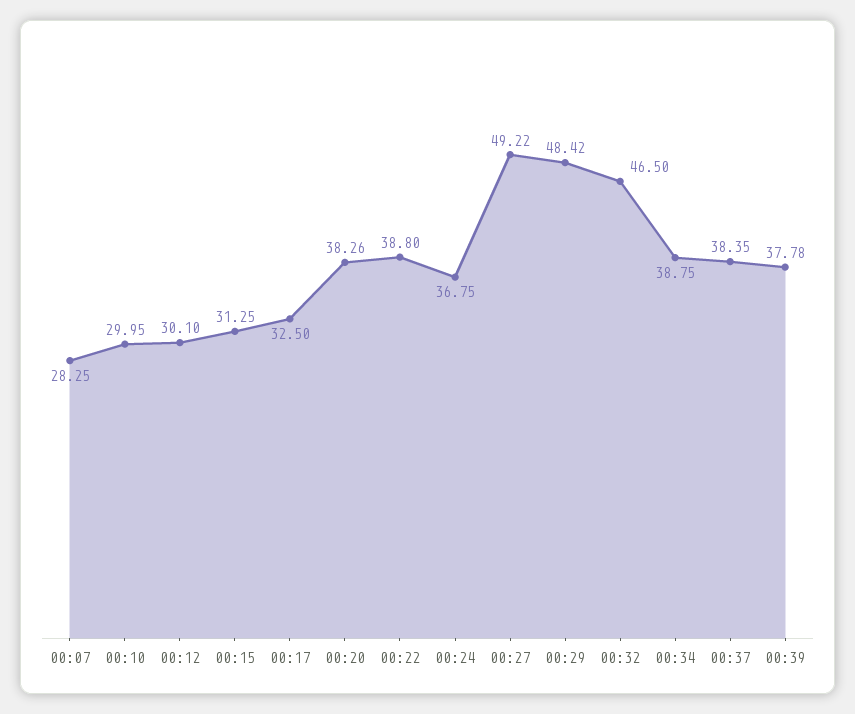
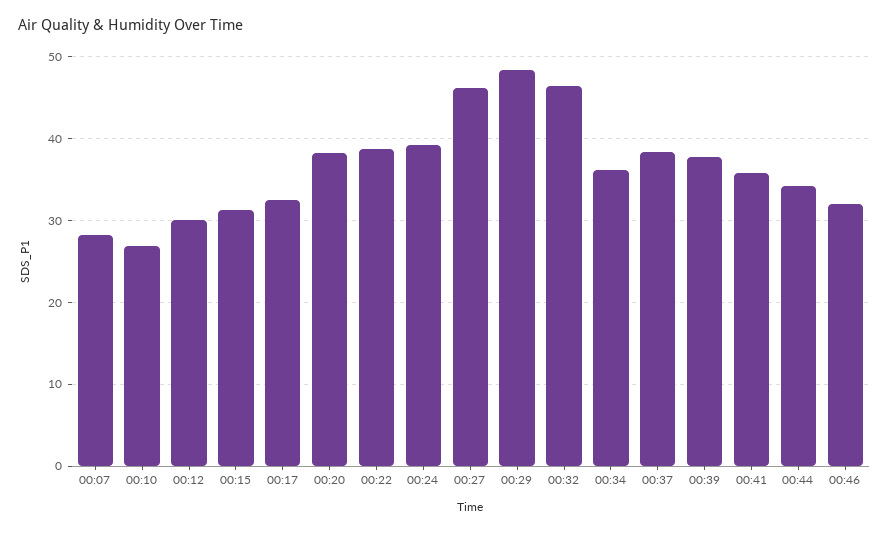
00:10: 29.95 -> 27
00:24: 36.75 -> 39
00:27: 49.22 -> 46
00:34: 38.75 -> 36
00:41: none -> 36
00:44: none -> 34
00:46: none -> 32

